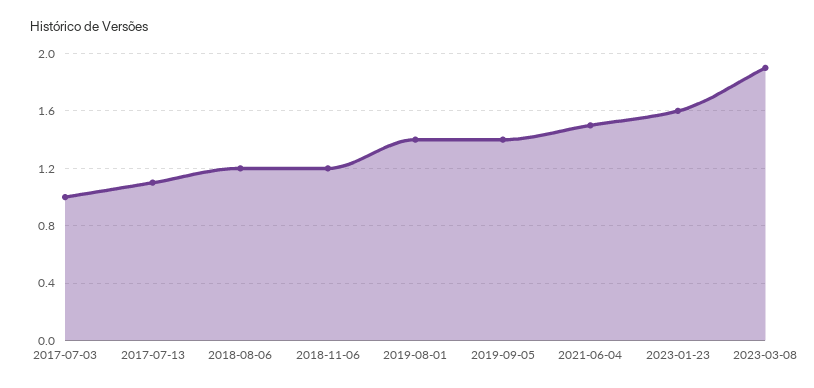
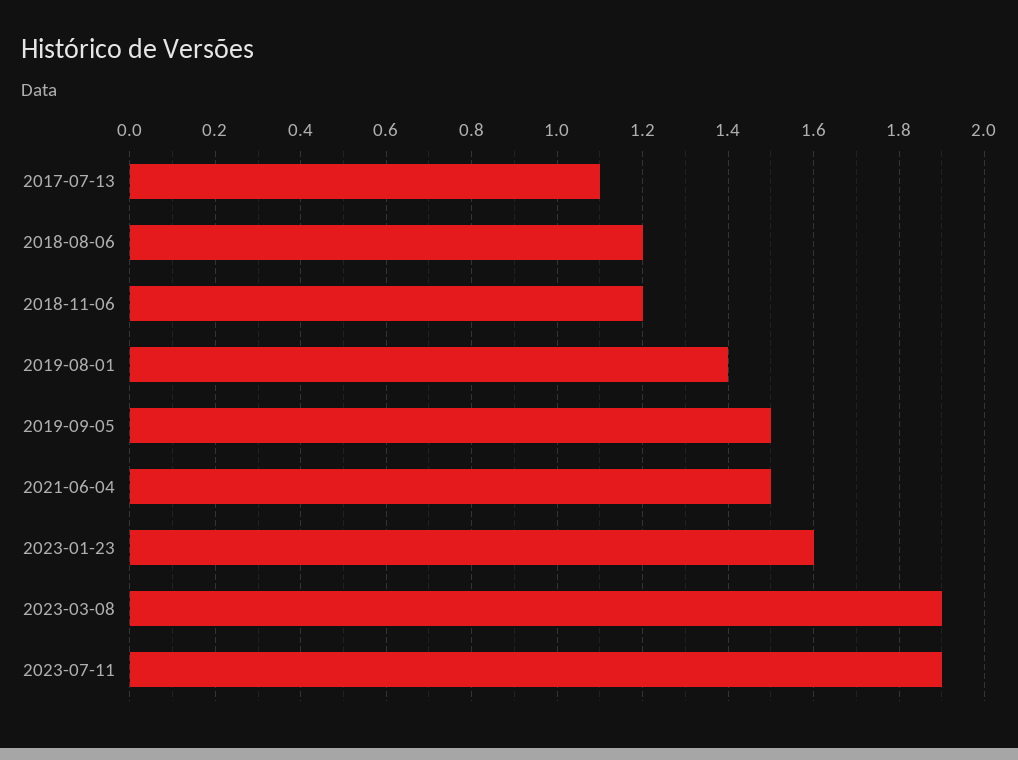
2017-07-03: 1 -> none
2019-09-05: 1.4 -> 1.5
2023-07-11: none -> 1.9

